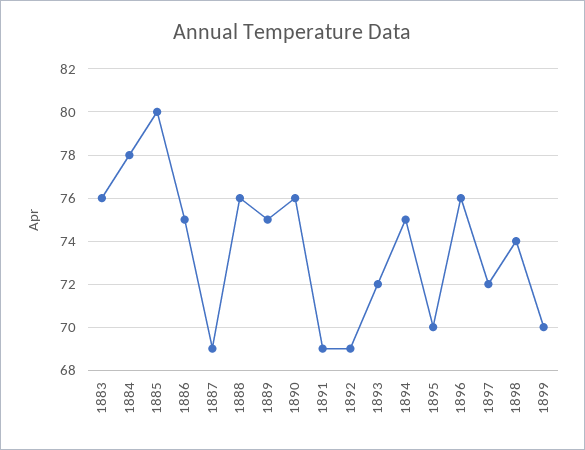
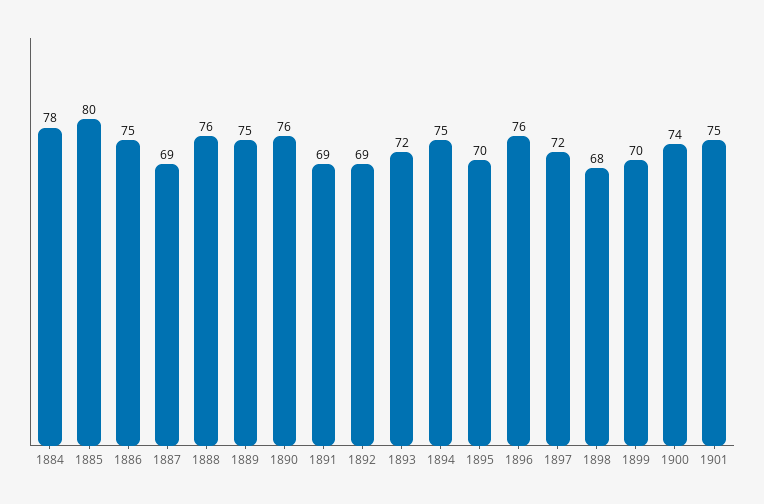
1883: 76 -> none
1898: 74 -> 68
1900: none -> 74
1901: none -> 75

